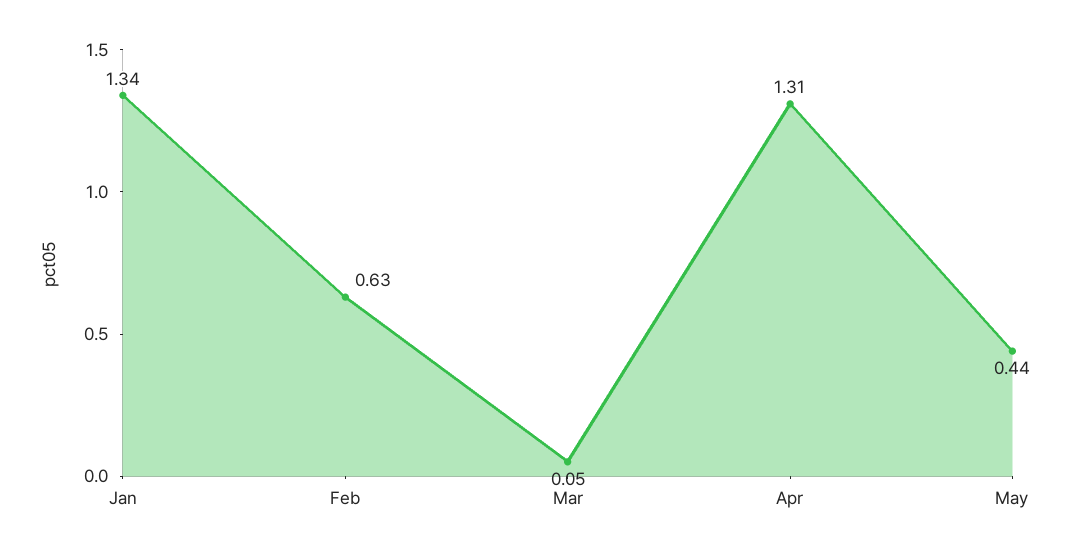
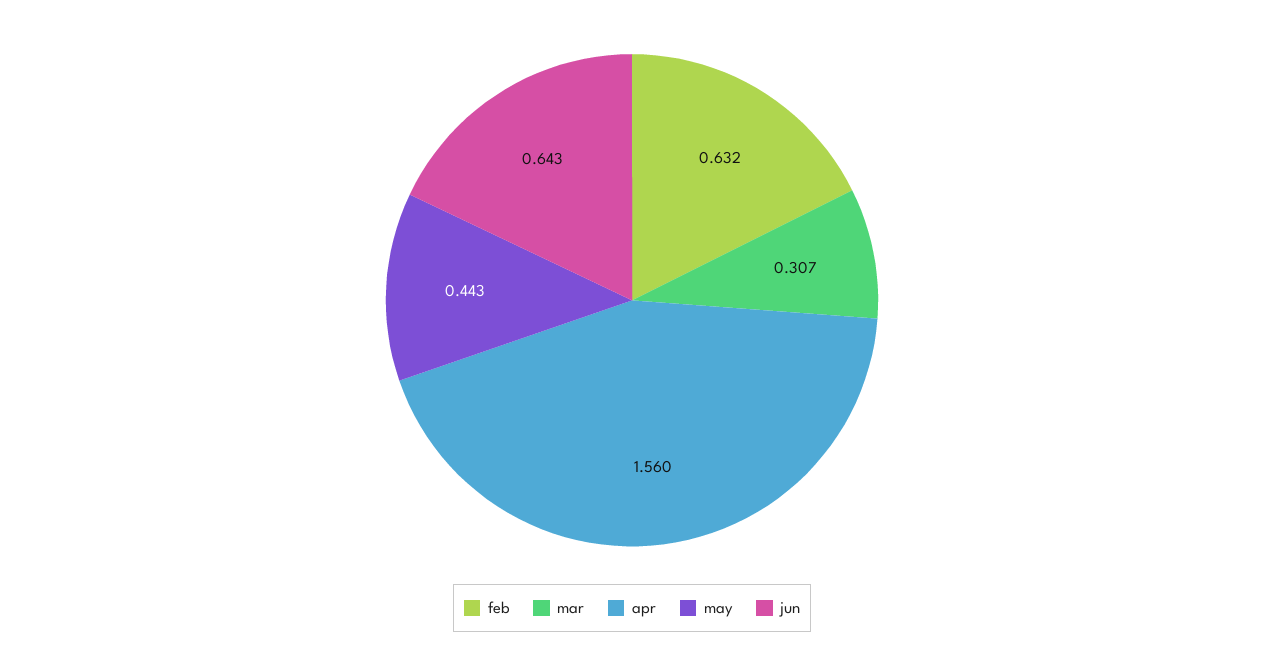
Jan: 1.34 -> none
Mar: 0.05 -> 0.307
Apr: 1.31 -> 1.56
jun: none -> 0.643

